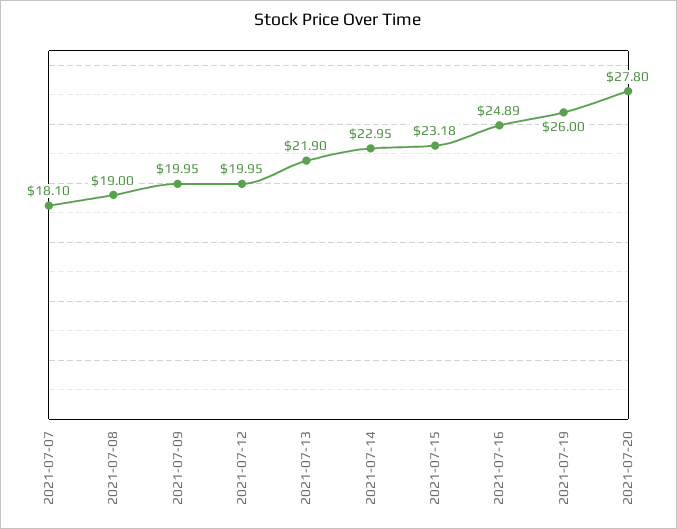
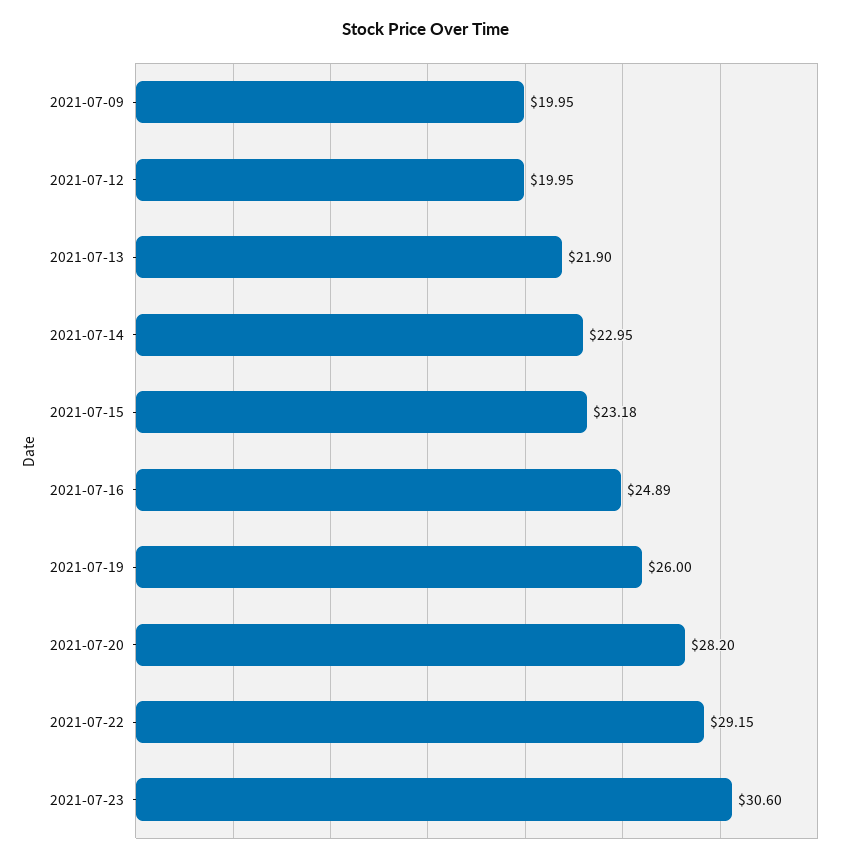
2021-07-07: 18.1 -> none
2021-07-08: 19 -> none
2021-07-20: 27.8 -> 28.2
2021-07-22: none -> 29.15
2021-07-23: none -> 30.6

